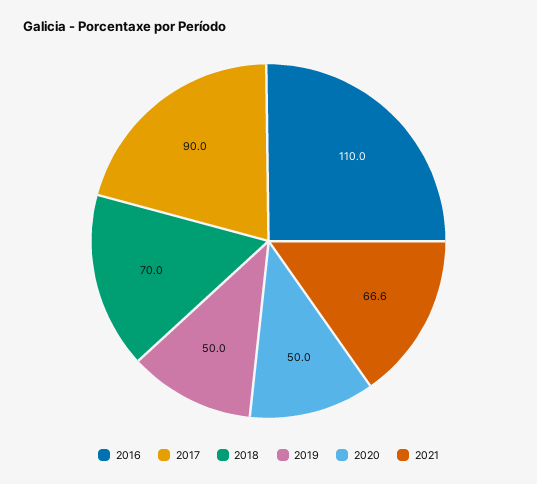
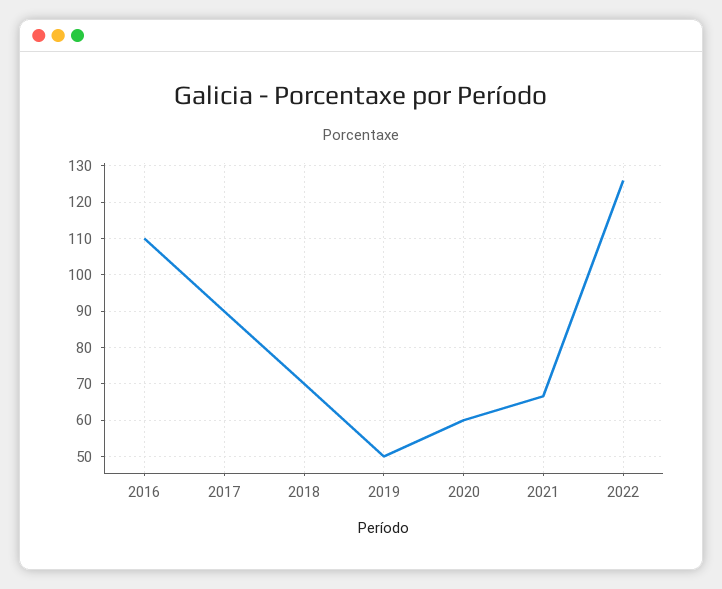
2020: 50 -> 60
2022: none -> 126

